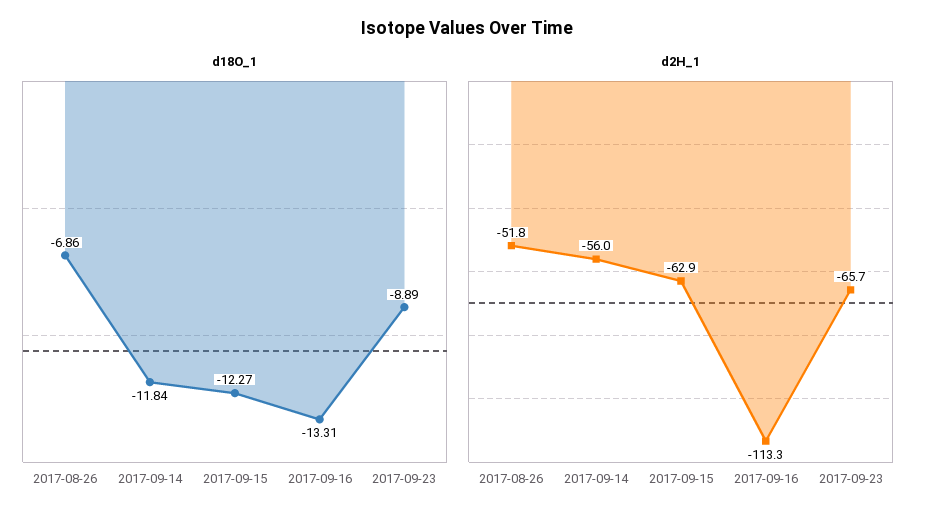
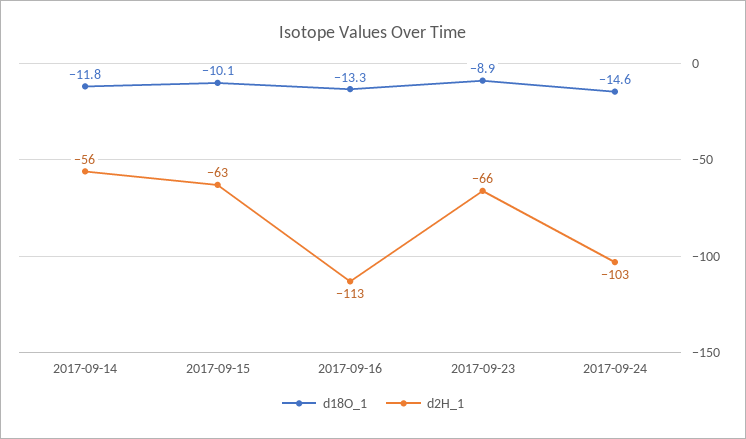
d18O_1, 2017-08-26: -6.86 -> none
d18O_1, 2017-09-15: -12.27 -> -10.1
d2H_1, 2017-08-26: -51.8 -> none
d18O_1, 2017-09-24: none -> -14.6
d2H_1, 2017-09-24: none -> -103

